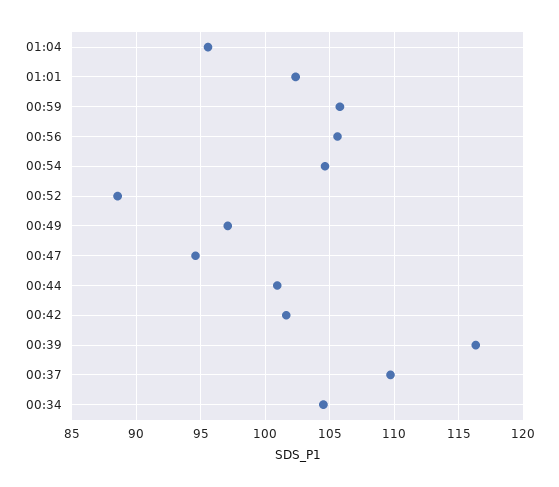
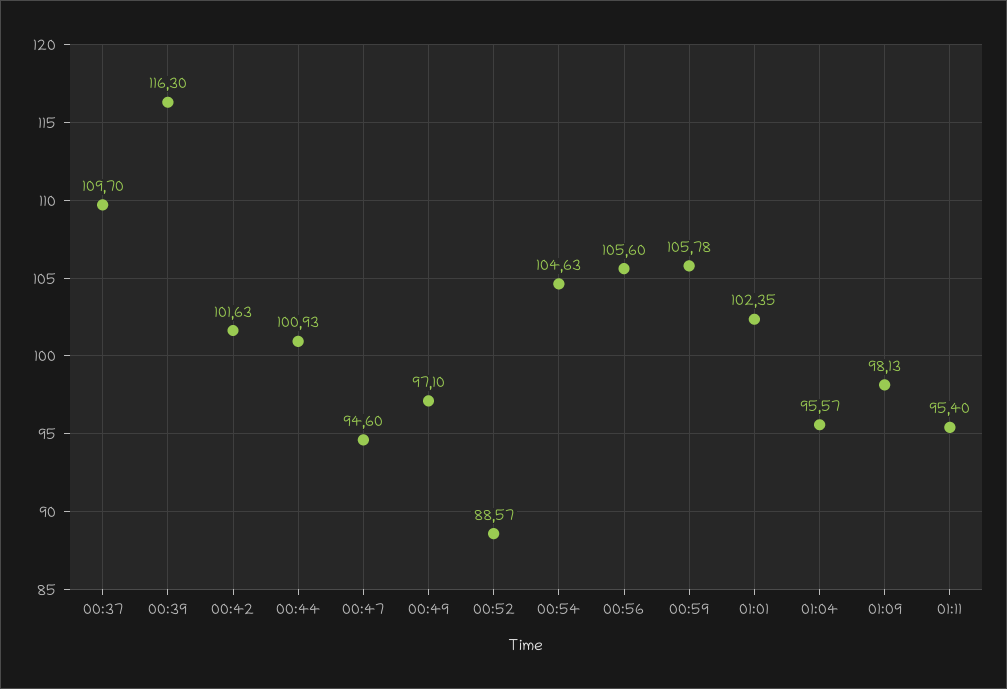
00:34: 104.5 -> none
01:09: none -> 98.13
01:11: none -> 95.4

